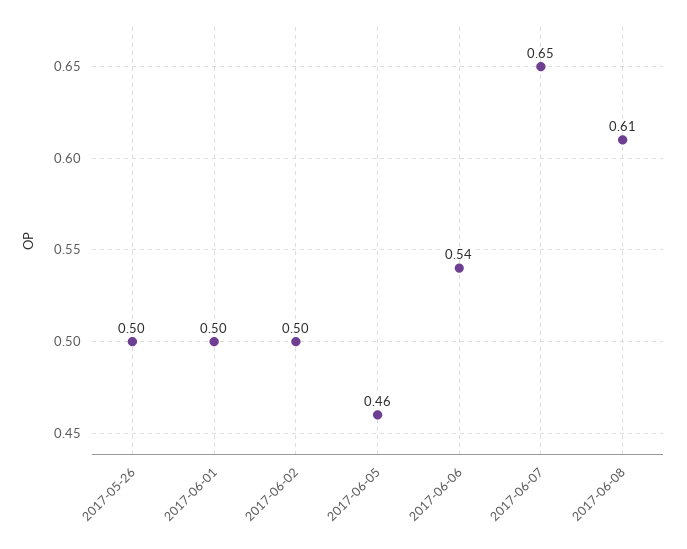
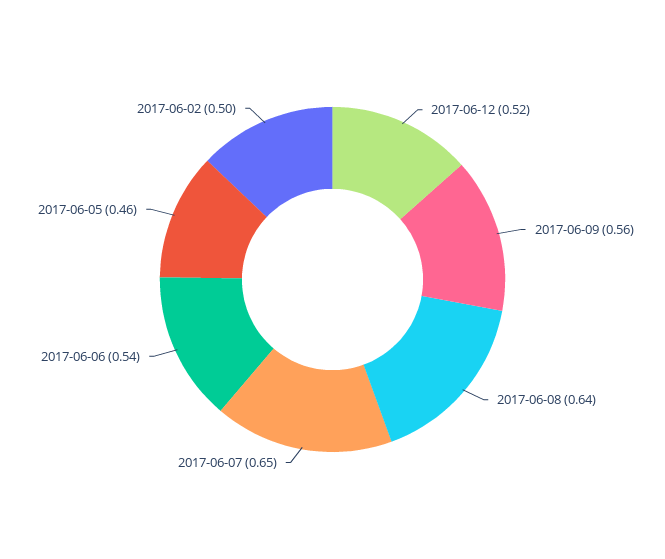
2017-05-26: 0.5 -> none
2017-06-01: 0.5 -> none
2017-06-08: 0.61 -> 0.64
2017-06-12: none -> 0.52
2017-06-09: none -> 0.56

